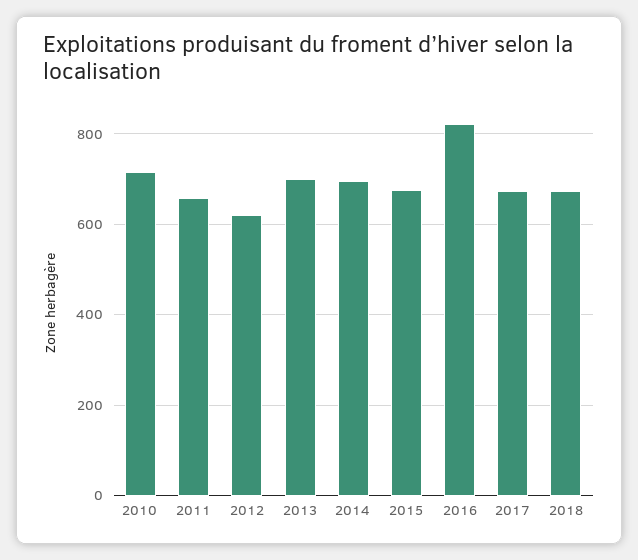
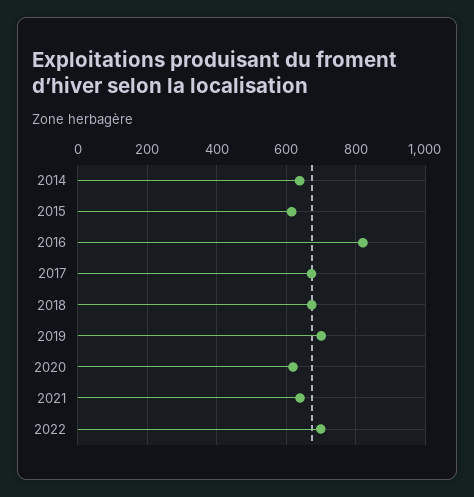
2010: 720 -> none
2011: 660 -> none
2012: 620 -> none
2013: 700 -> none
2014: 700 -> 640
2015: 680 -> 620
2019: none -> 700
2020: none -> 620
2021: none -> 640
2022: none -> 700

